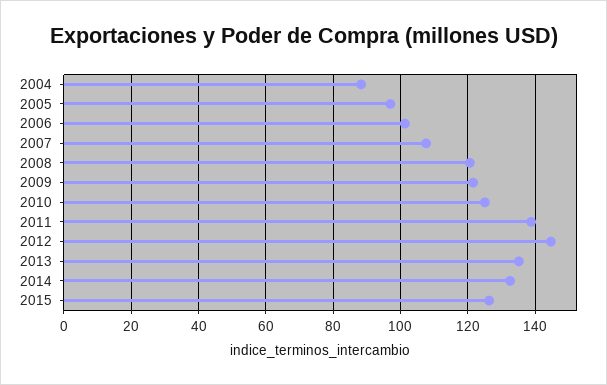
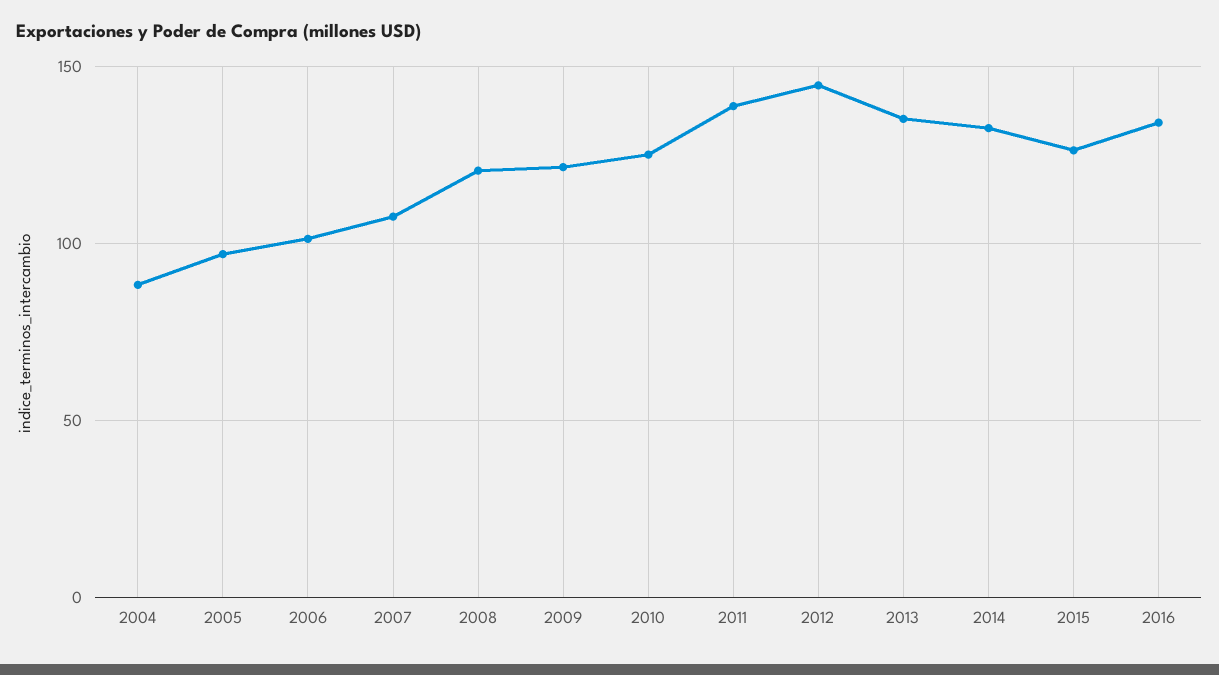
2016: none -> 135

